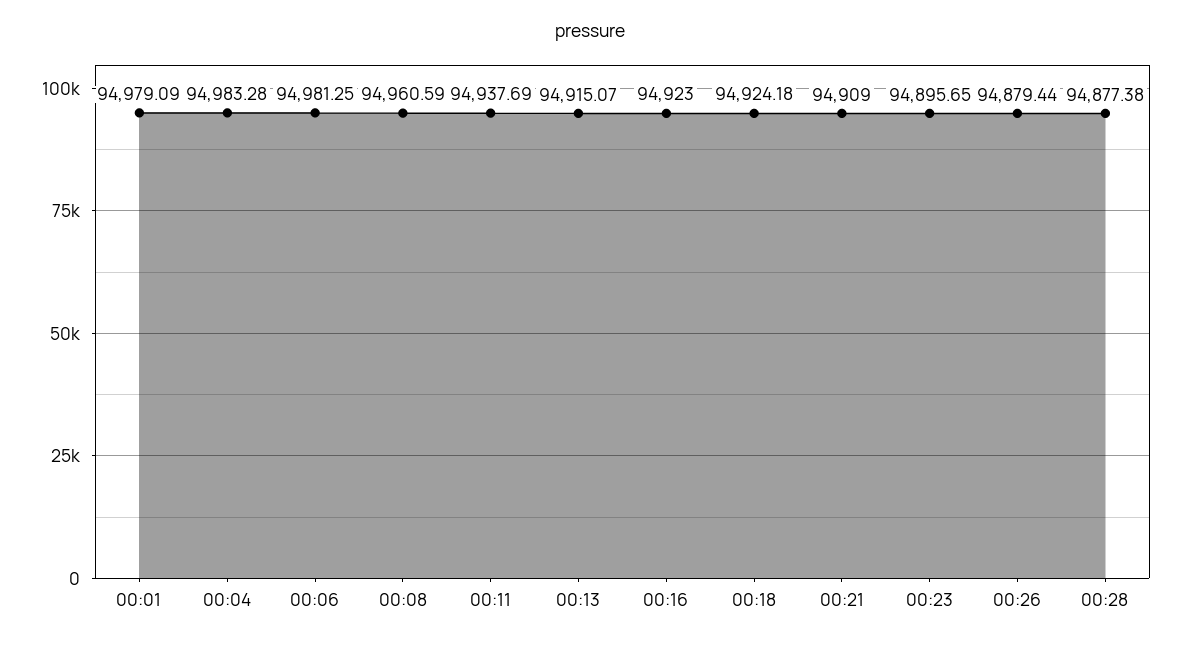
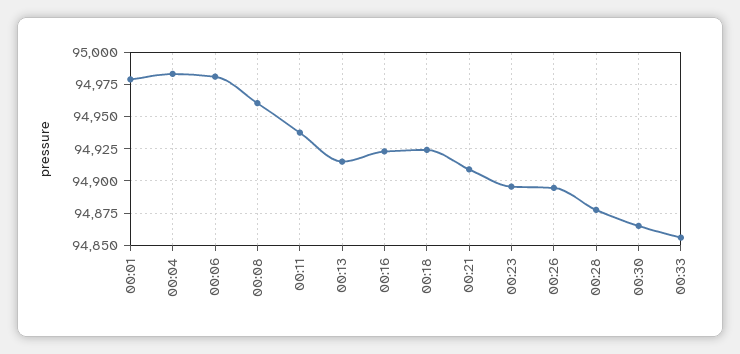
00:26: 94879.44 -> 94895
00:30: none -> 94865
00:33: none -> 94855

